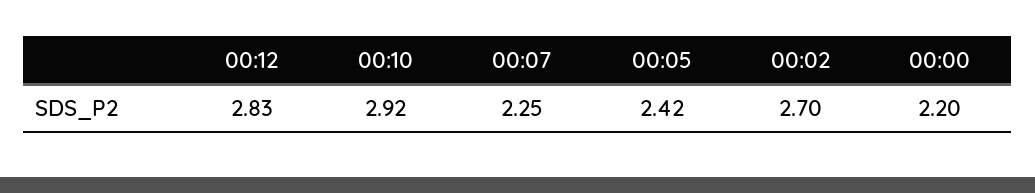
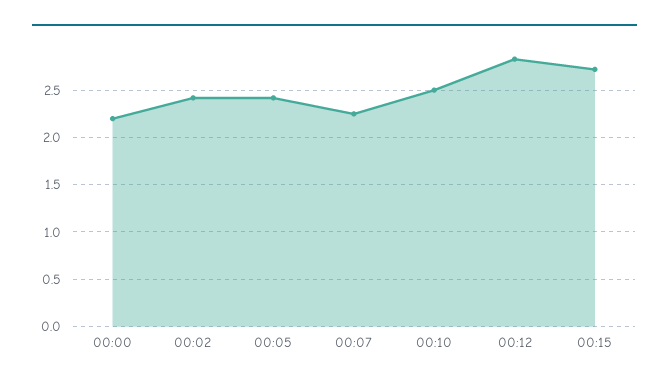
00:10: 2.92 -> 2.5
00:02: 2.7 -> 2.4
00:15: none -> 2.7

